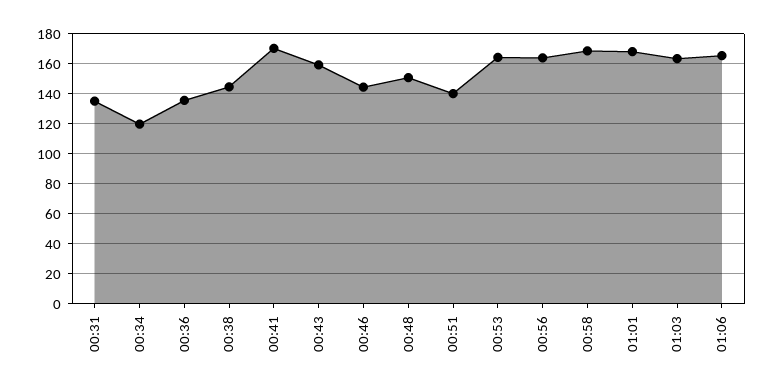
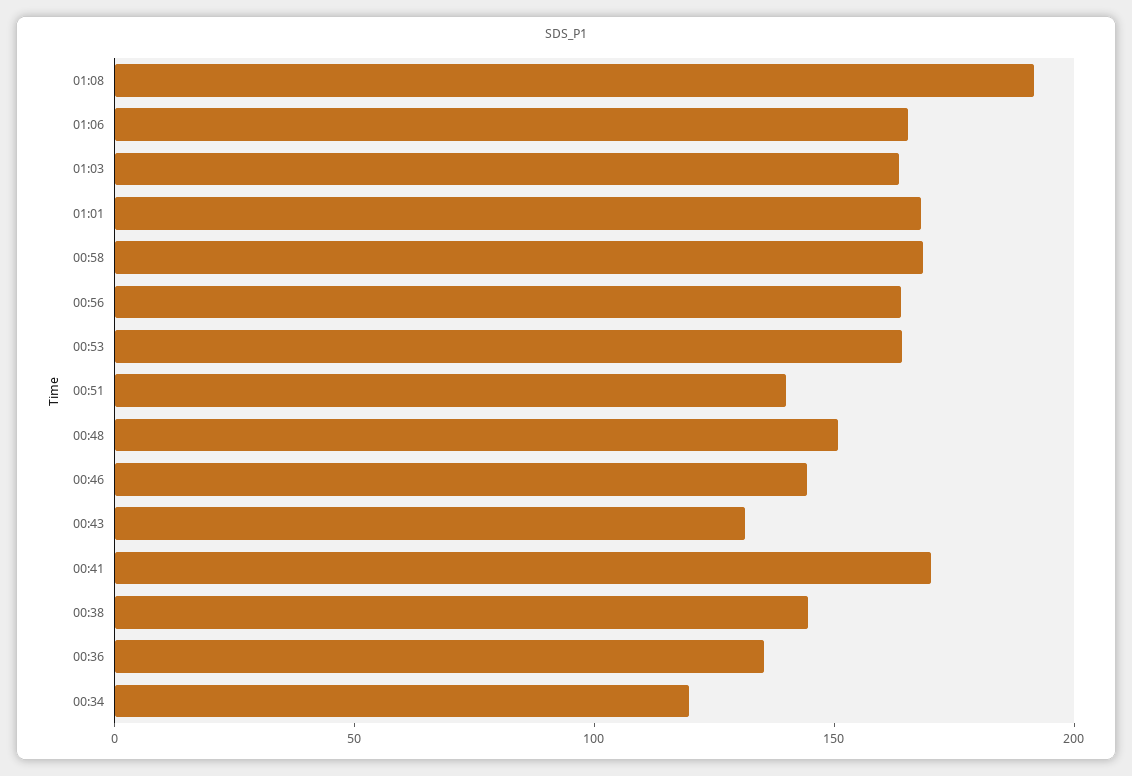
00:31: 135 -> none
00:43: 160 -> 130
01:08: none -> 190

